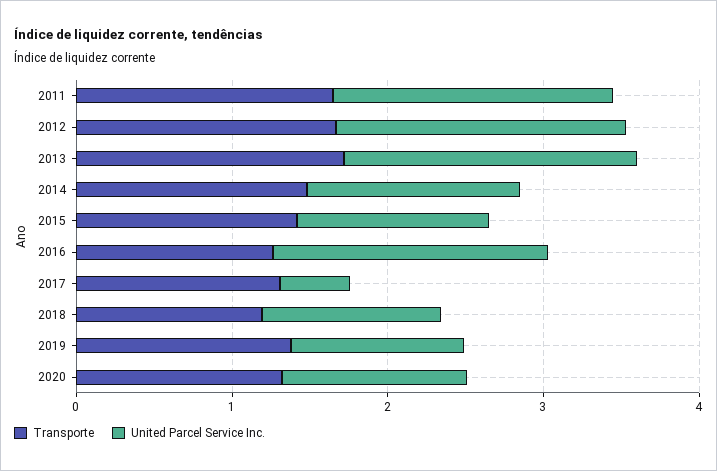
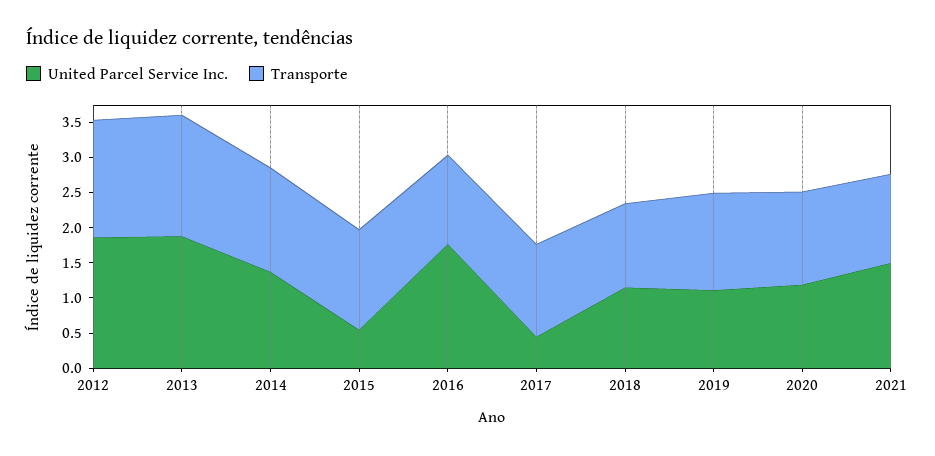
Transporte, 2011: 1.6 -> none
United Parcel Service Inc., 2011: 1.8 -> none
United Parcel Service Inc., 2015: 1.2 -> 0.5
United Parcel Service Inc., 2021: none -> 1.5
Transporte, 2021: none -> 1.25

